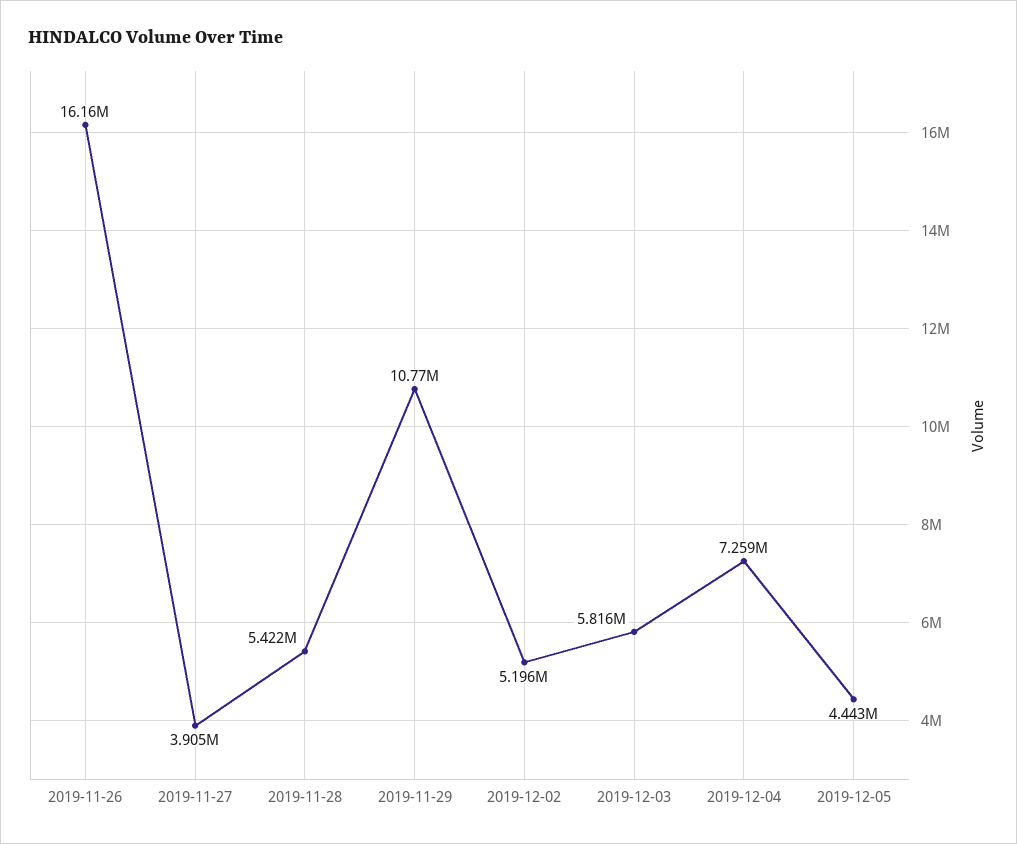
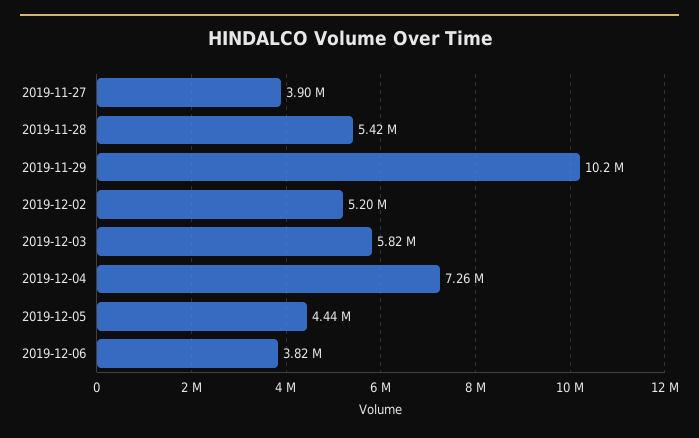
2019-11-26: 16160000 -> none
2019-11-29: 10770000 -> 10200000
2019-12-06: none -> 3820000

